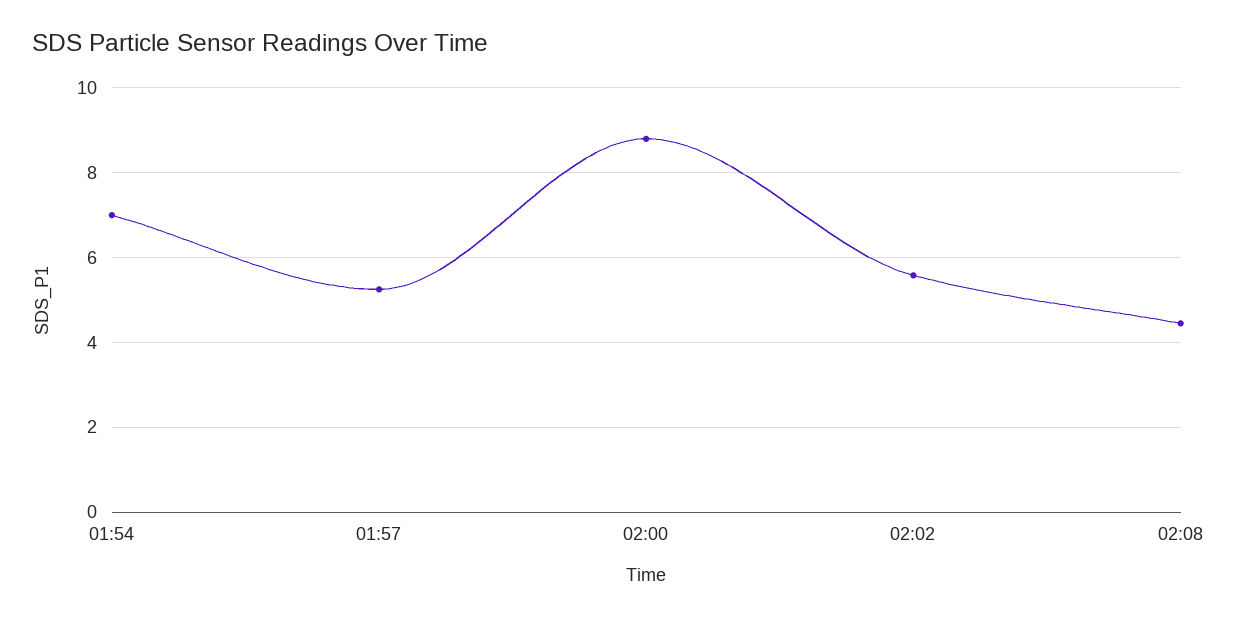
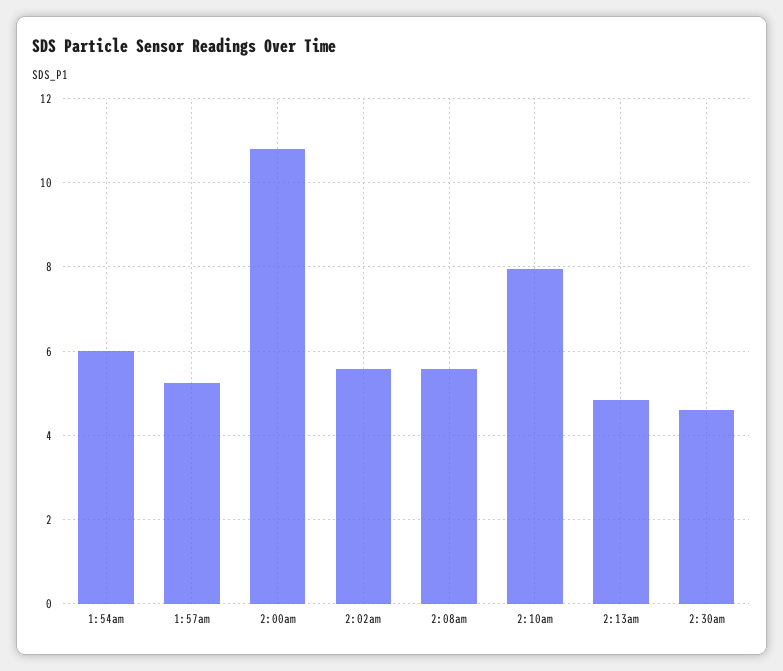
01:54: 7 -> 6
02:00: 8.8 -> 10.8
02:08: 4.4 -> 5.6
2:10am: none -> 8
2:13am: none -> 4.8
2:30am: none -> 4.6

